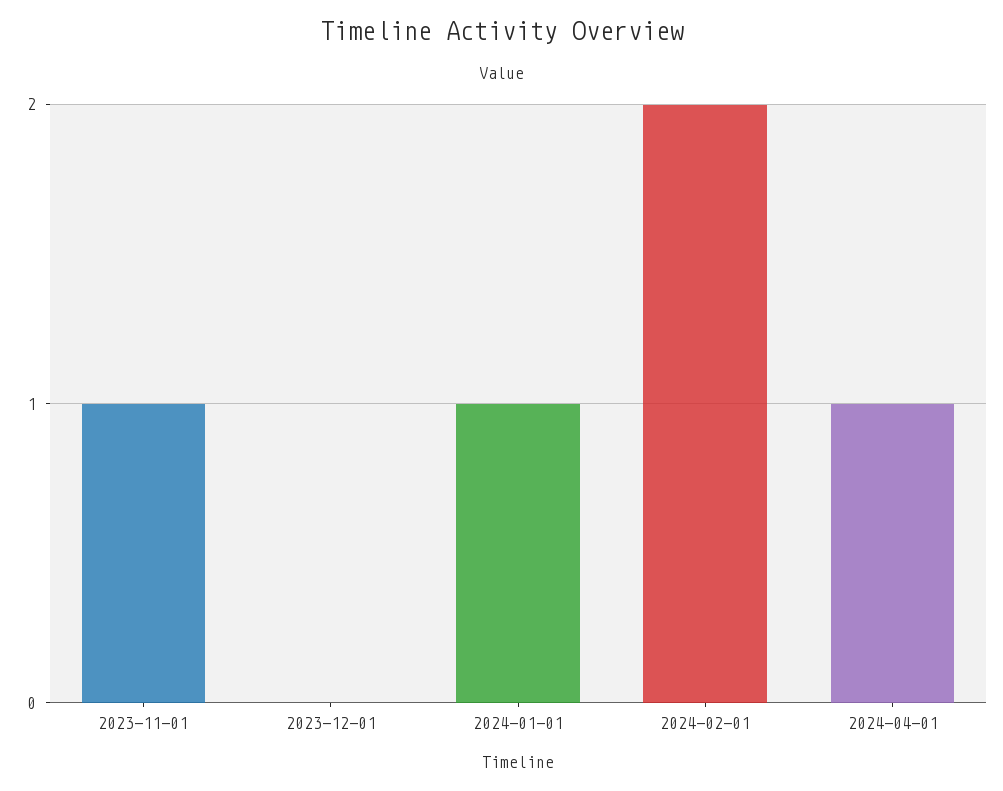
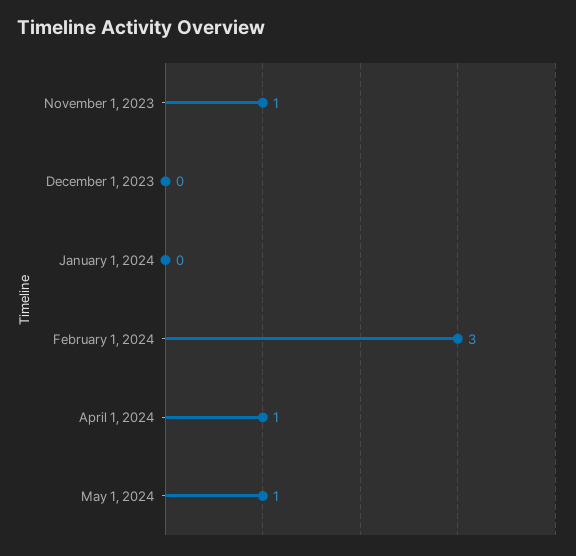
2024-01-01: 1 -> 0
2024-02-01: 2 -> 3
May 1, 2024: none -> 1

